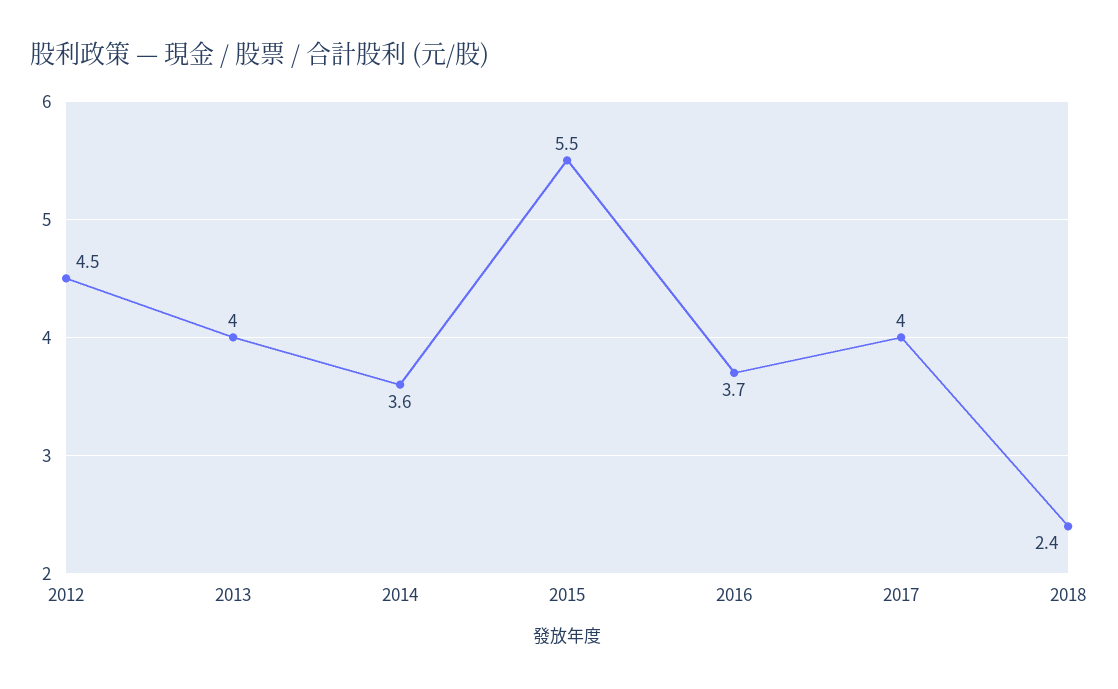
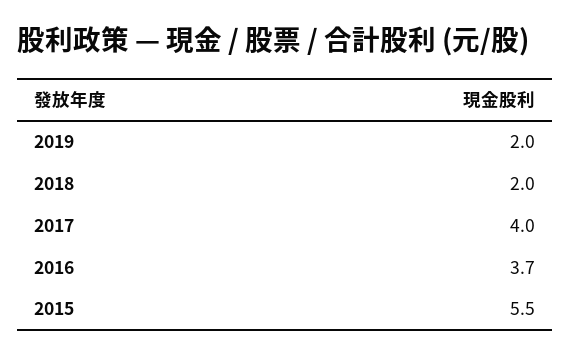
2012: 4.5 -> none
2013: 4 -> none
2014: 3.6 -> none
2018: 2.4 -> 2
2019: none -> 2

